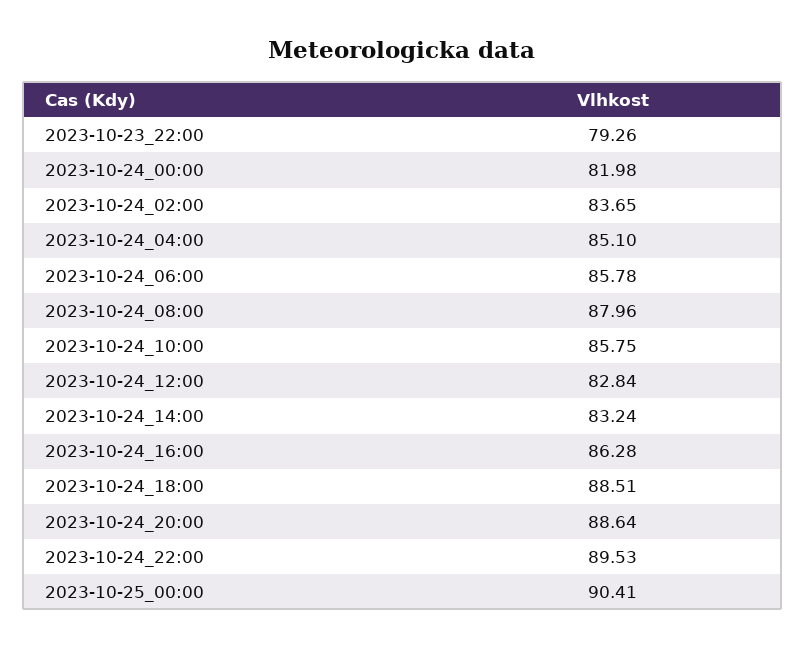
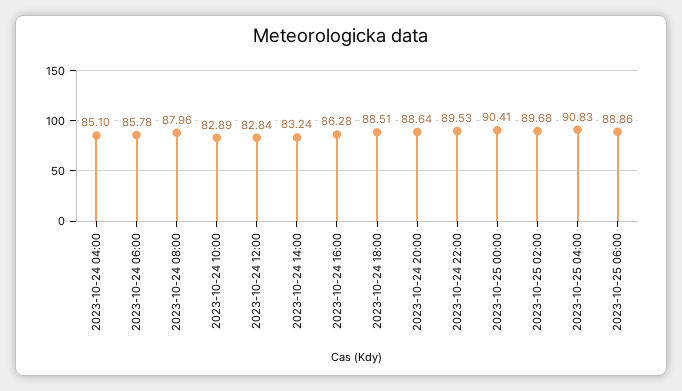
2023-10-23_22:00: 79.26 -> none
2023-10-24_00:00: 81.98 -> none
2023-10-24_02:00: 83.65 -> none
2023-10-24_10:00: 85.75 -> 82.89
2023-10-25 02:00: none -> 89.68
2023-10-25 04:00: none -> 90.83
2023-10-25 06:00: none -> 88.86

